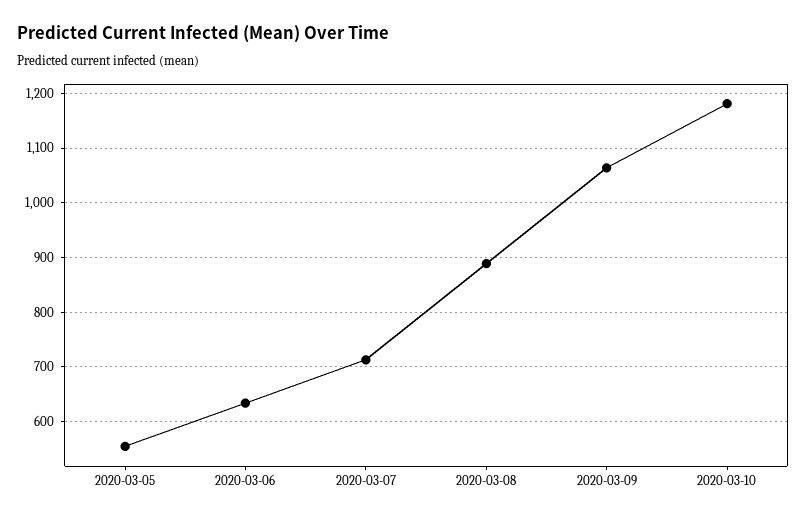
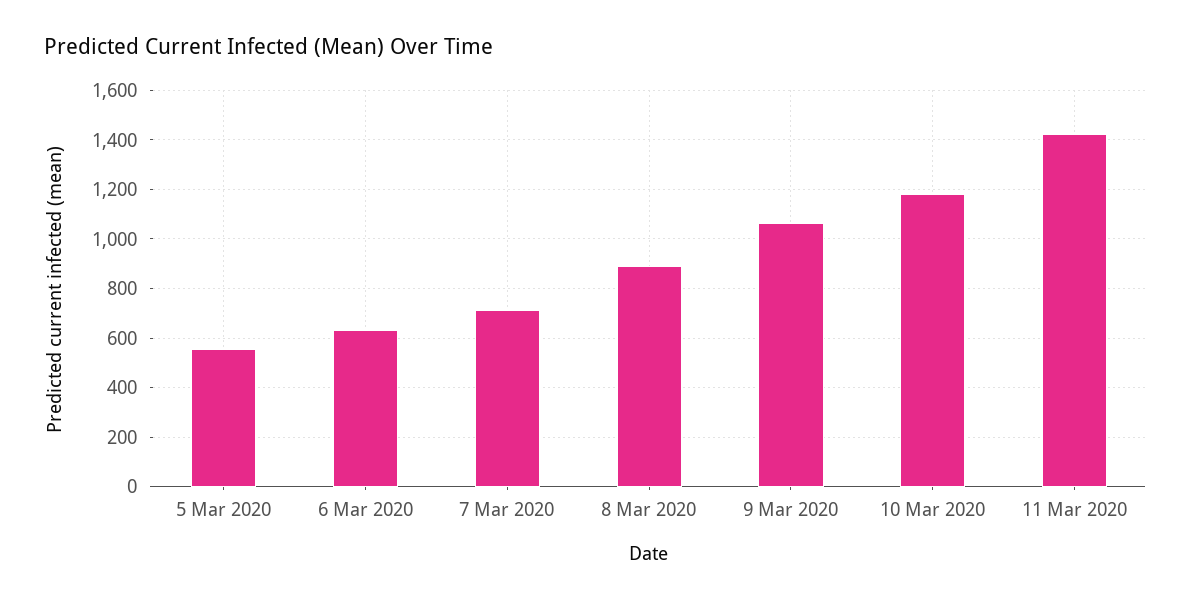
11 Mar 2020: none -> 1425

